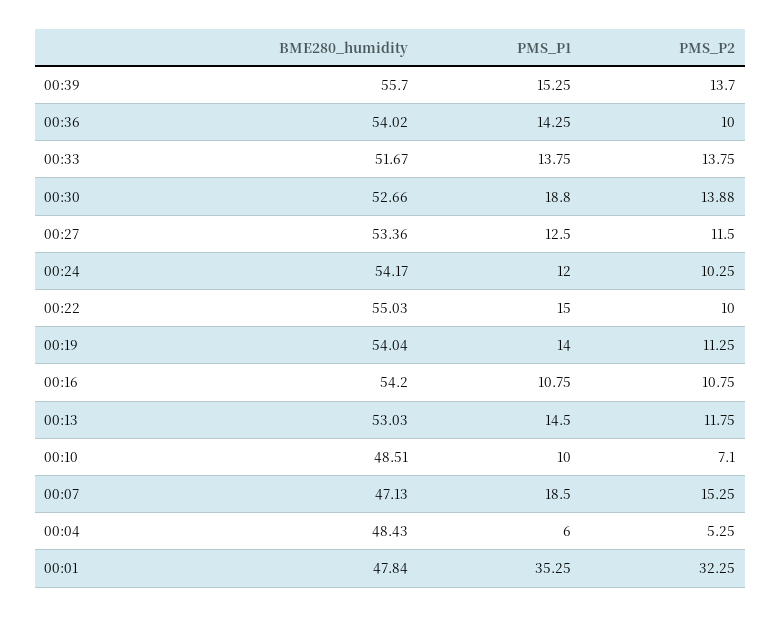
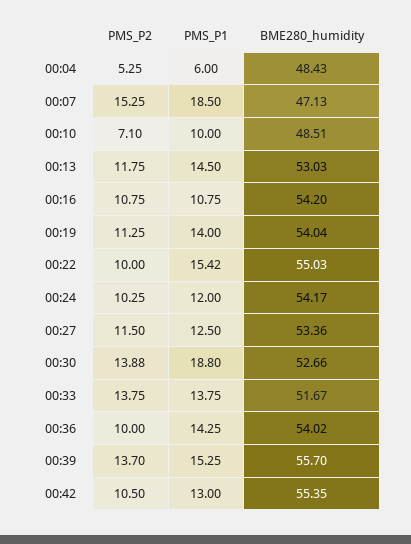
PMS_P1, 00:22: 15 -> 15.42
BME280_humidity, 00:01: 47.84 -> none
PMS_P1, 00:01: 35.25 -> none
PMS_P2, 00:01: 32.25 -> none
PMS_P2, 00:42: none -> 10.5
PMS_P1, 00:42: none -> 13
BME280_humidity, 00:42: none -> 55.35

